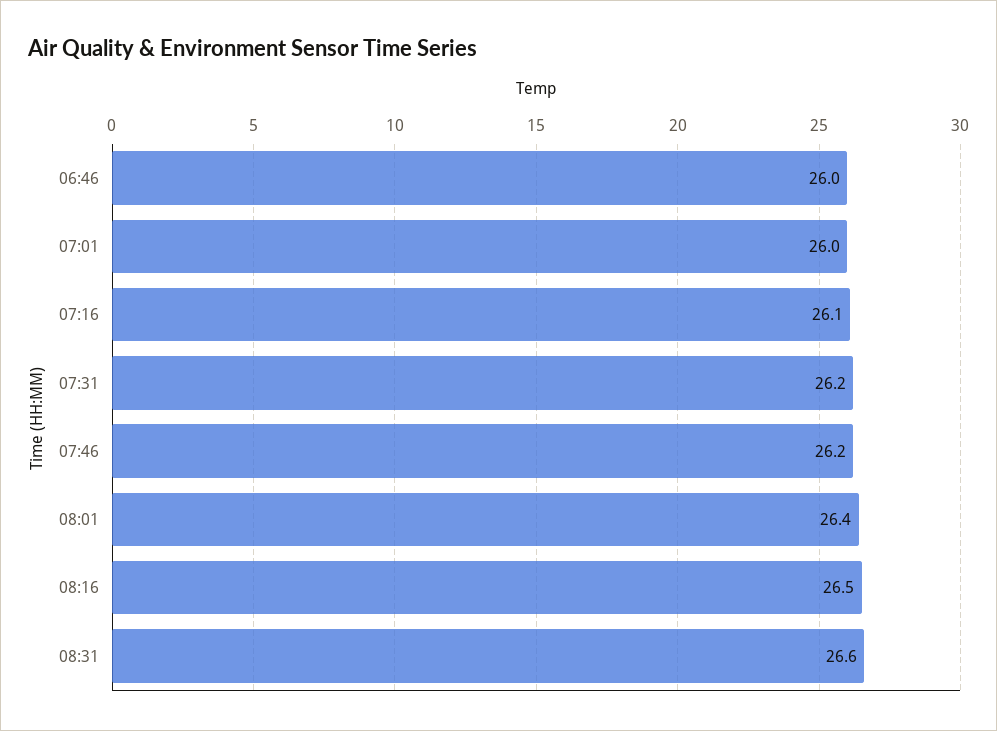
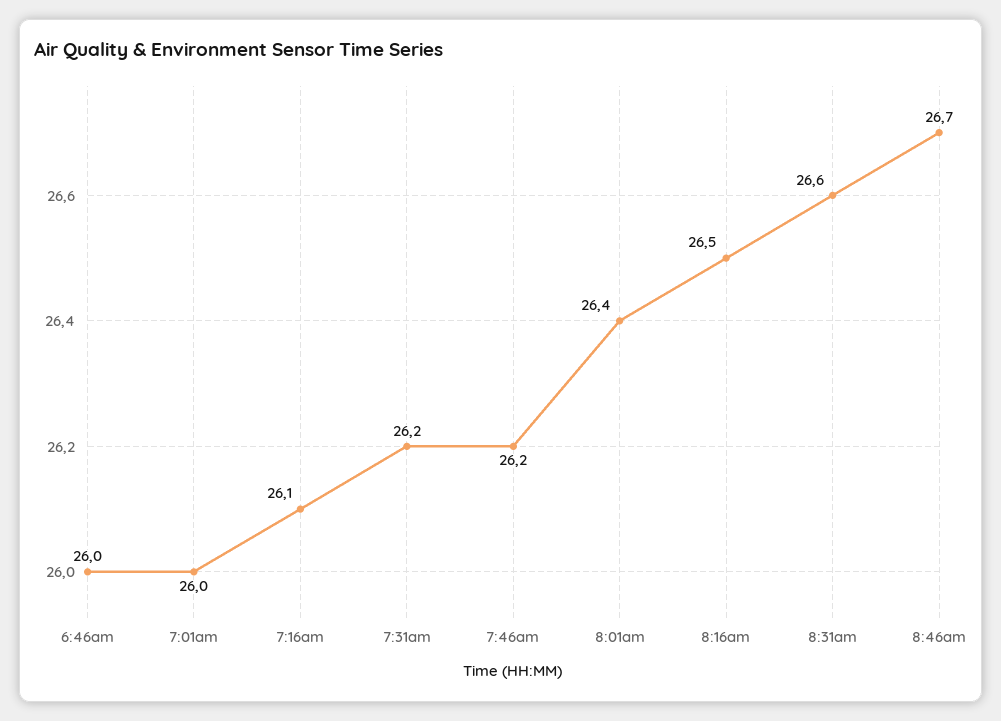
8:46am: none -> 26.7

